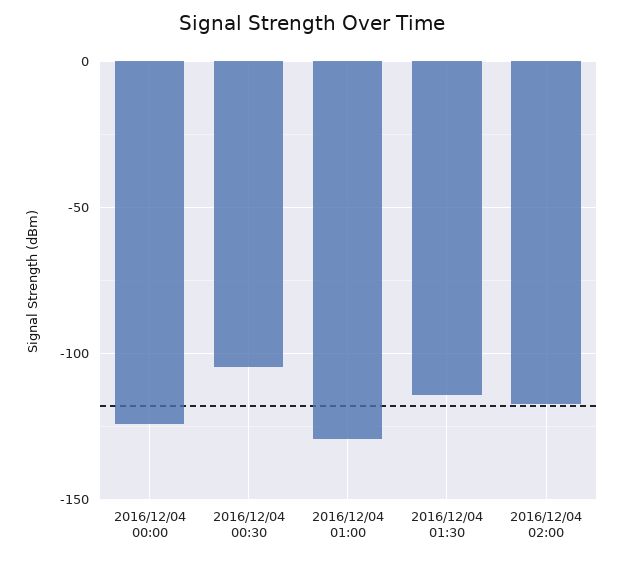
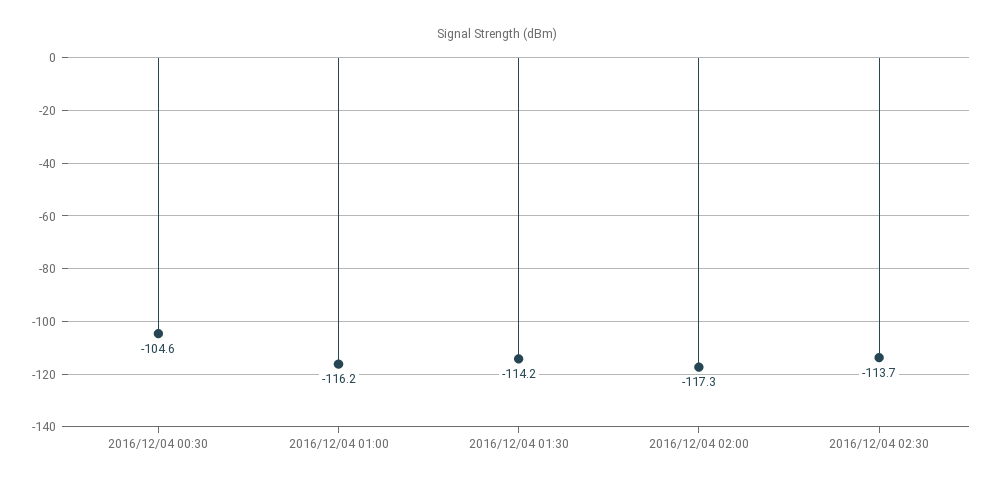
2016/12/04 00:00: -125 -> none
2016/12/04 01:00: -130 -> -116.2
2016/12/04 02:30: none -> -113.7

